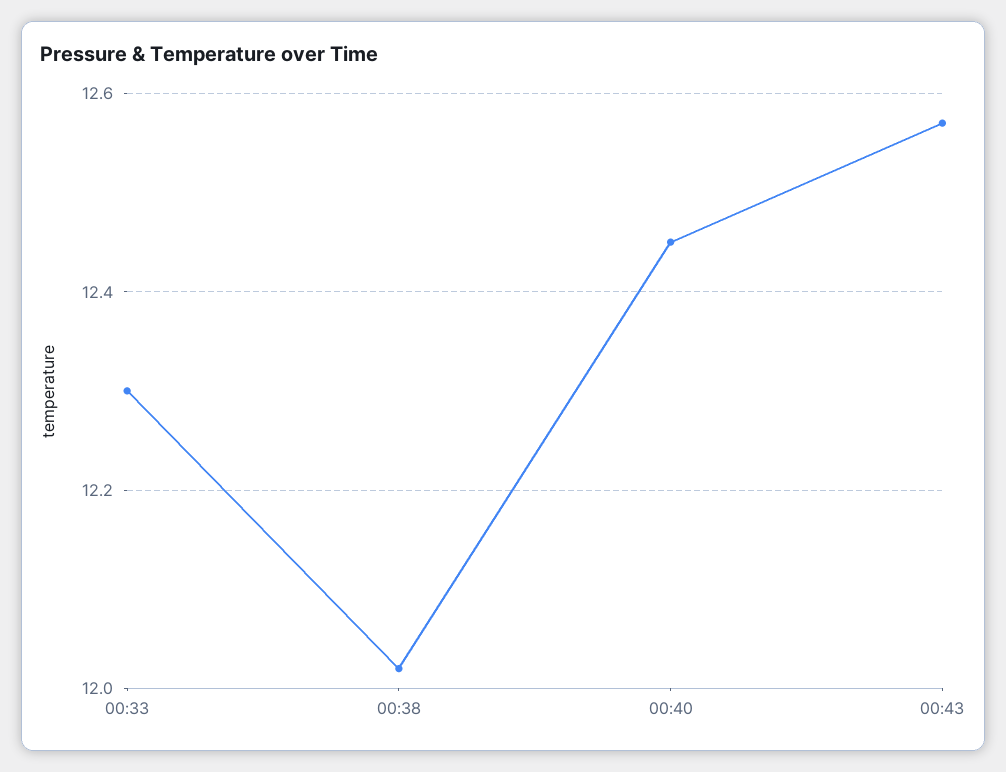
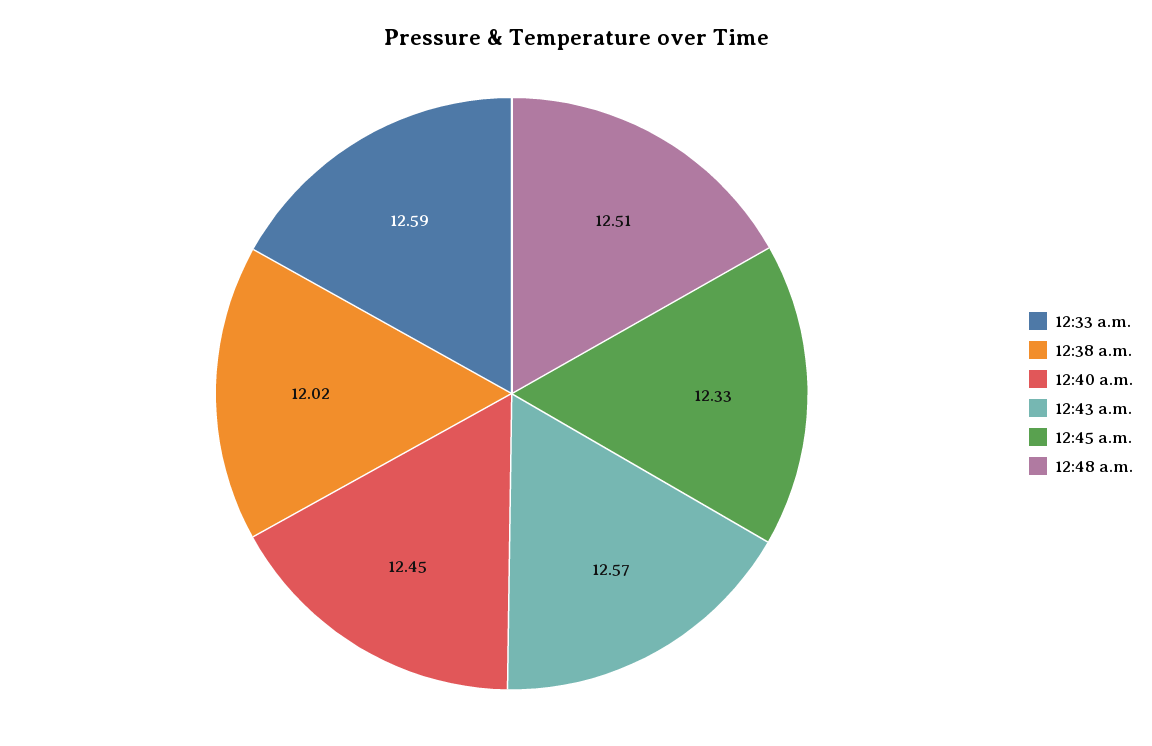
00:33: 12.3 -> 12.59
12:45 a.m.: none -> 12.33
12:48 a.m.: none -> 12.51

